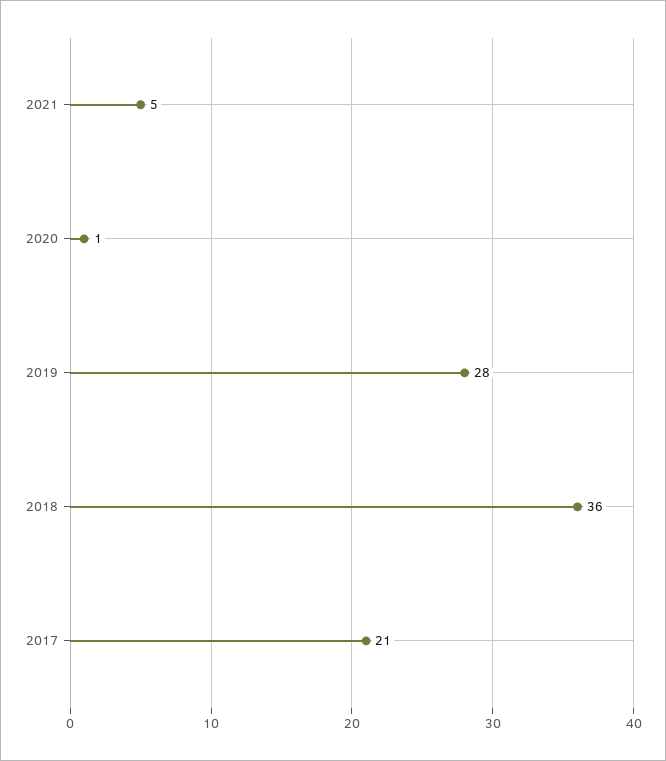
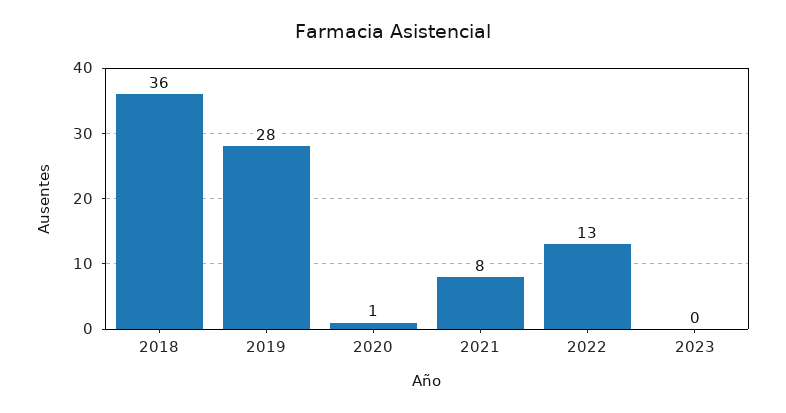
2021: 5 -> 8
2017: 21 -> none
2022: none -> 13
2023: none -> 0

